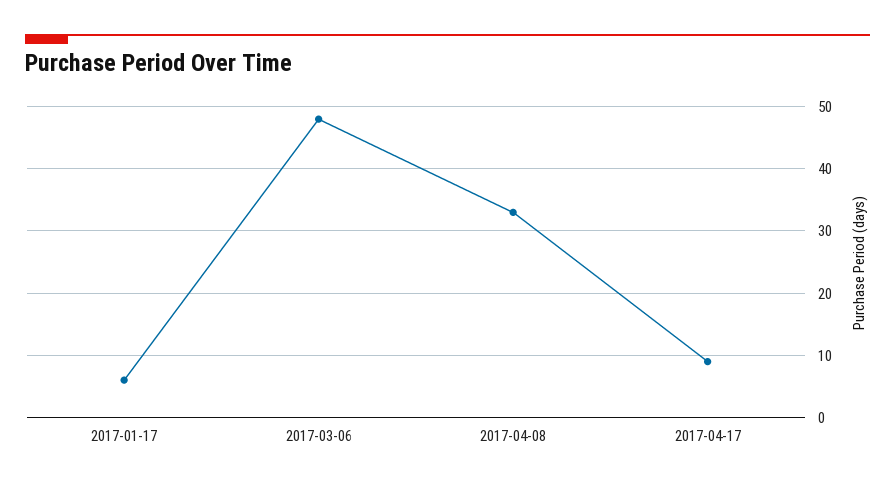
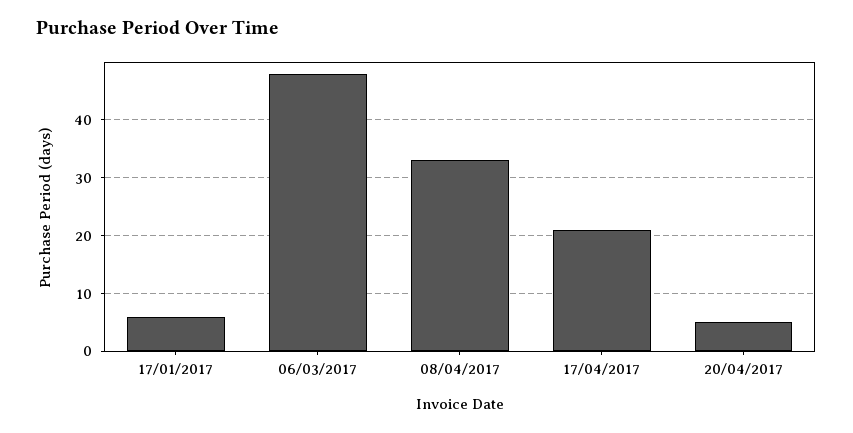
2017-04-17: 9 -> 20
20/04/2017: none -> 5

